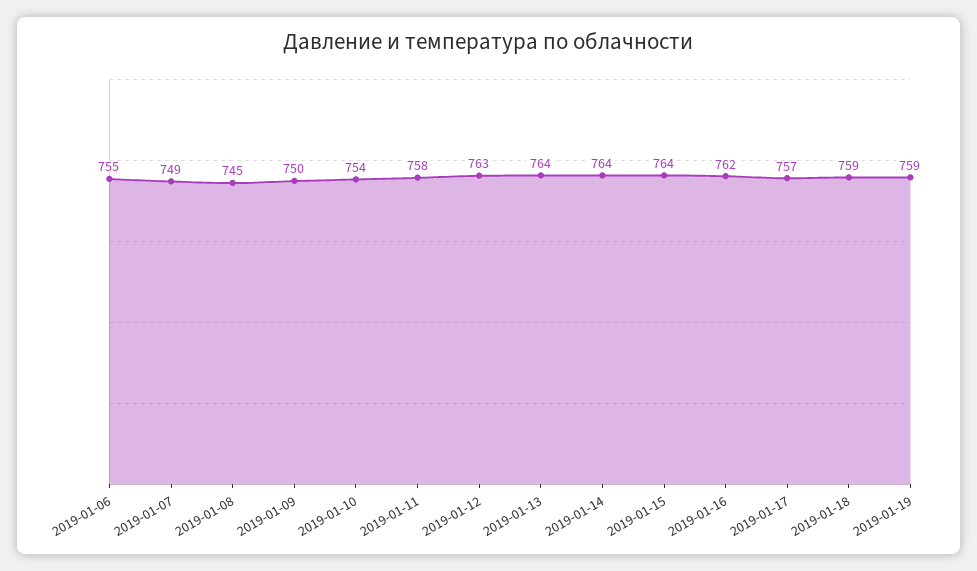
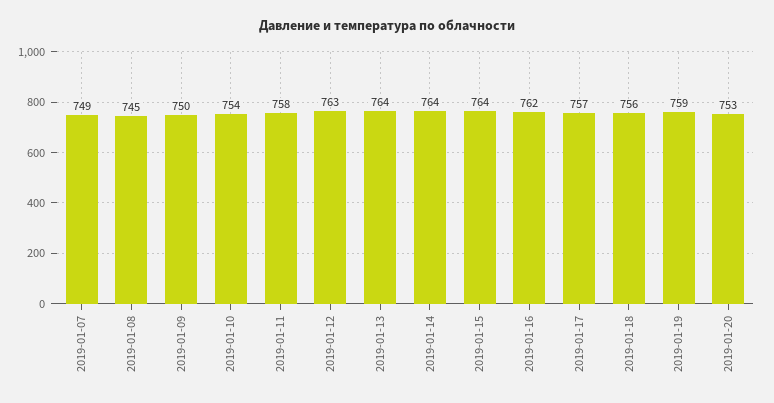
2019-01-06: 755 -> none
2019-01-18: 759 -> 756
2019-01-20: none -> 753

